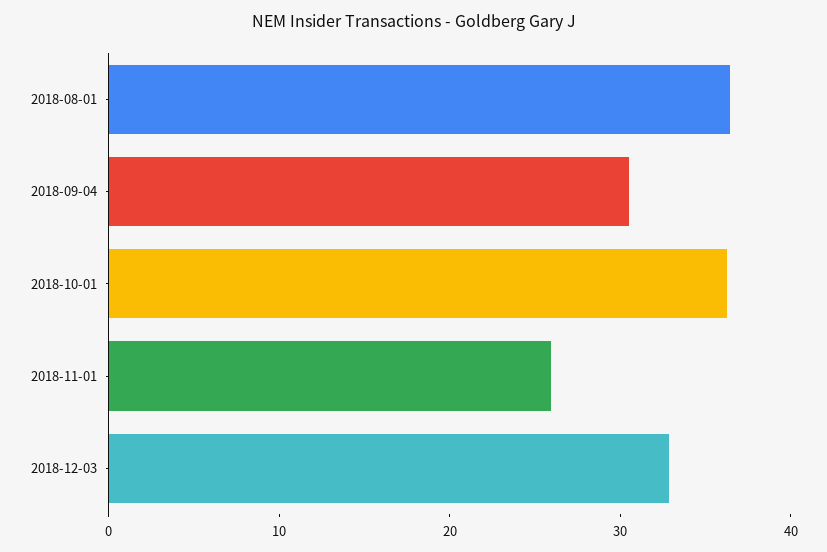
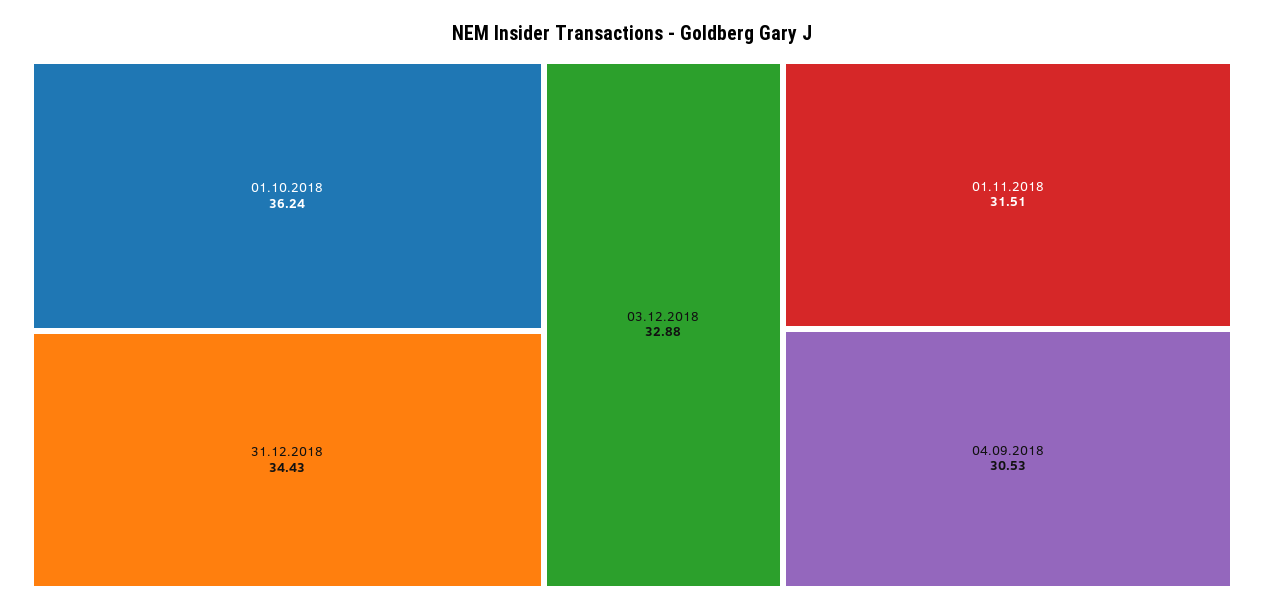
2018-08-01: 36 -> none
2018-11-01: 26 -> 31.51
31.12.2018: none -> 34.43

